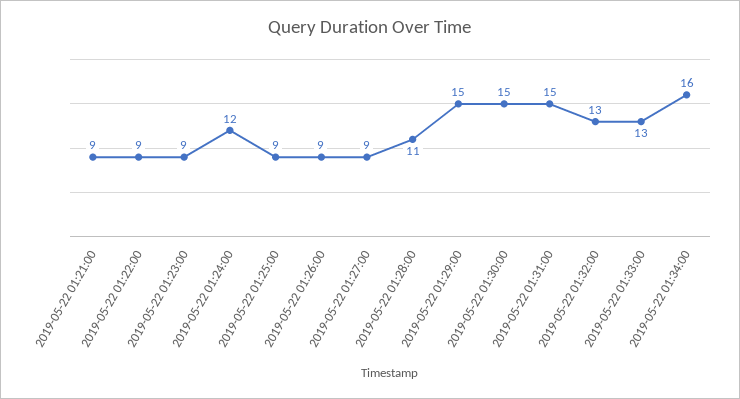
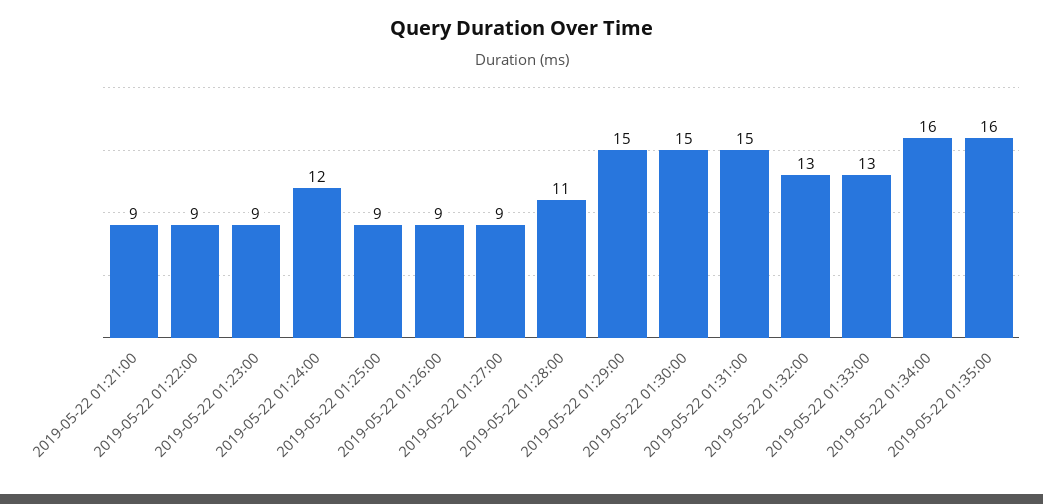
2019-05-22 01:35:00: none -> 16

